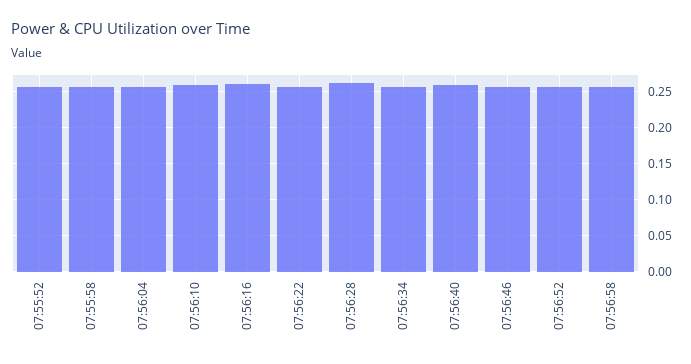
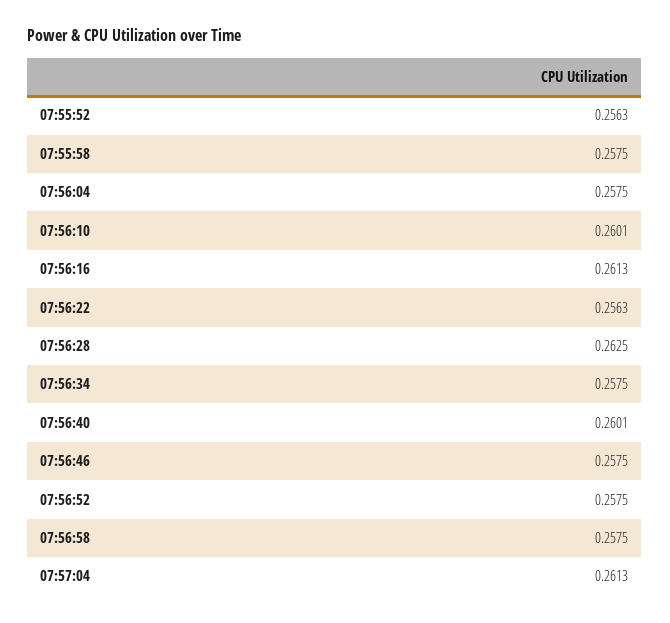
07:57:04: none -> 0.2613

